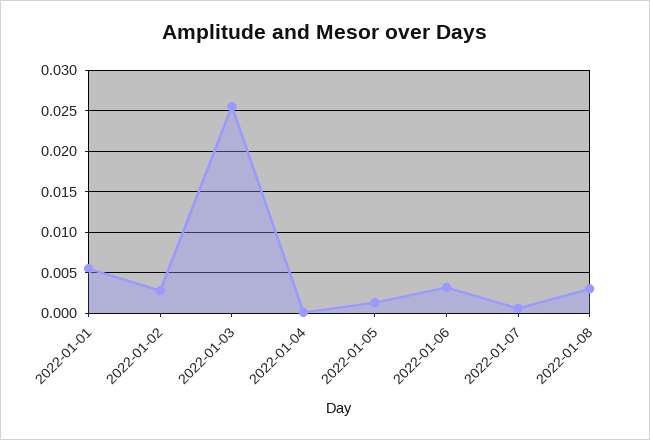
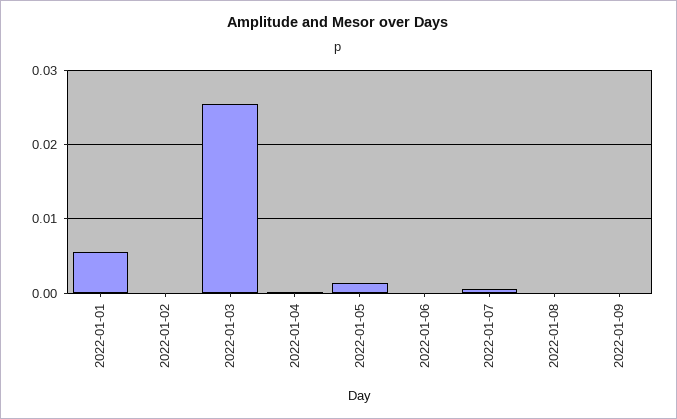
2022-01-02: 0.003 -> 0
2022-01-06: 0.003 -> 0
2022-01-08: 0.003 -> 0
2022-01-09: none -> 0

